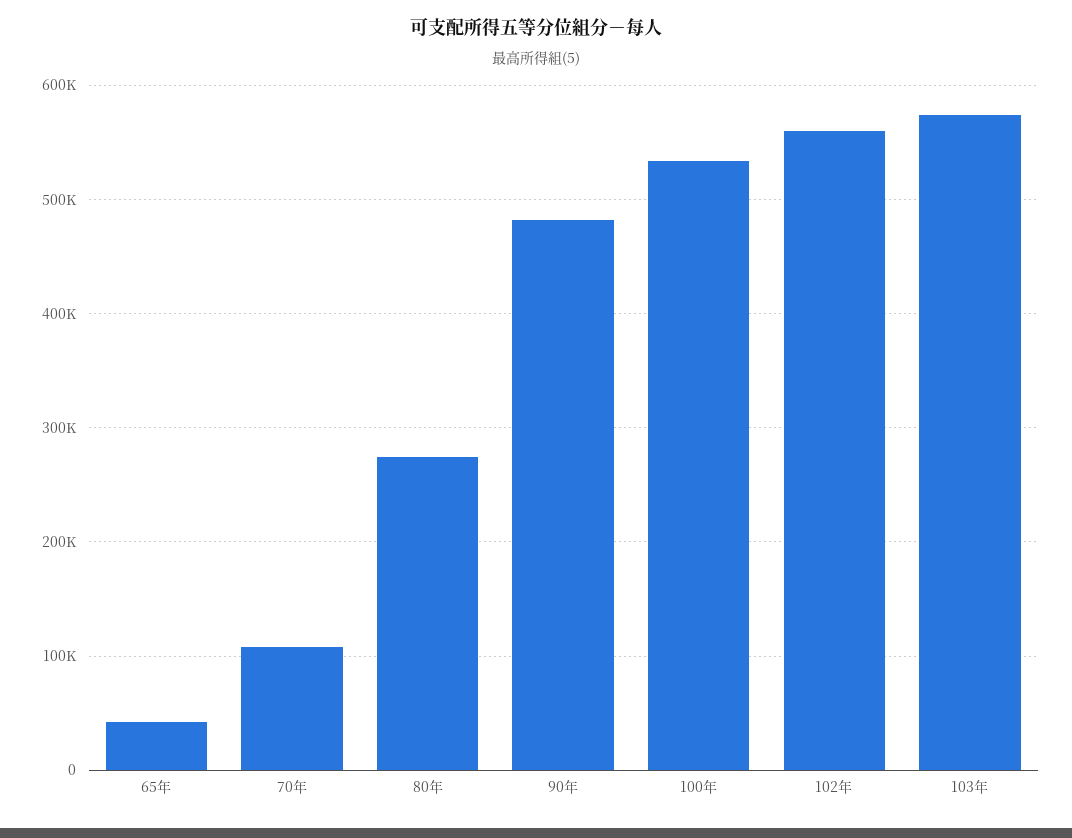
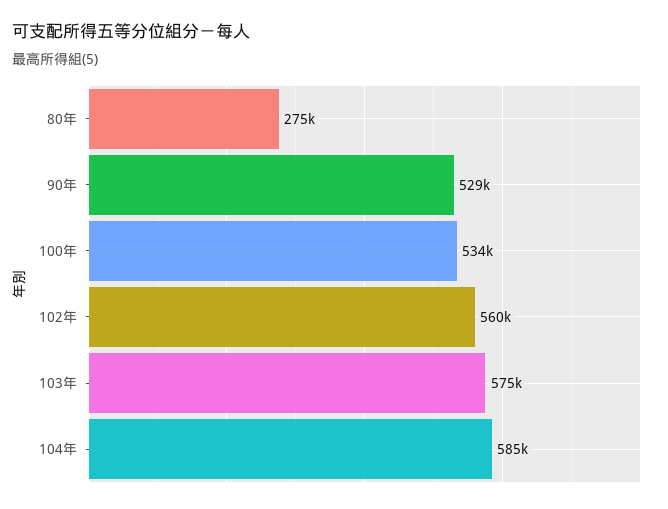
65年: 40000 -> none
70年: 110000 -> none
90年: 480000 -> 529000
104年: none -> 585000

